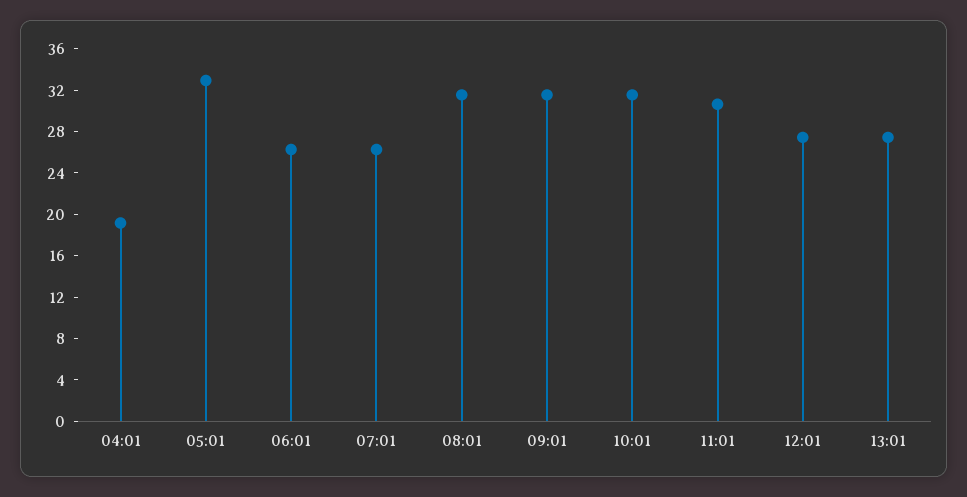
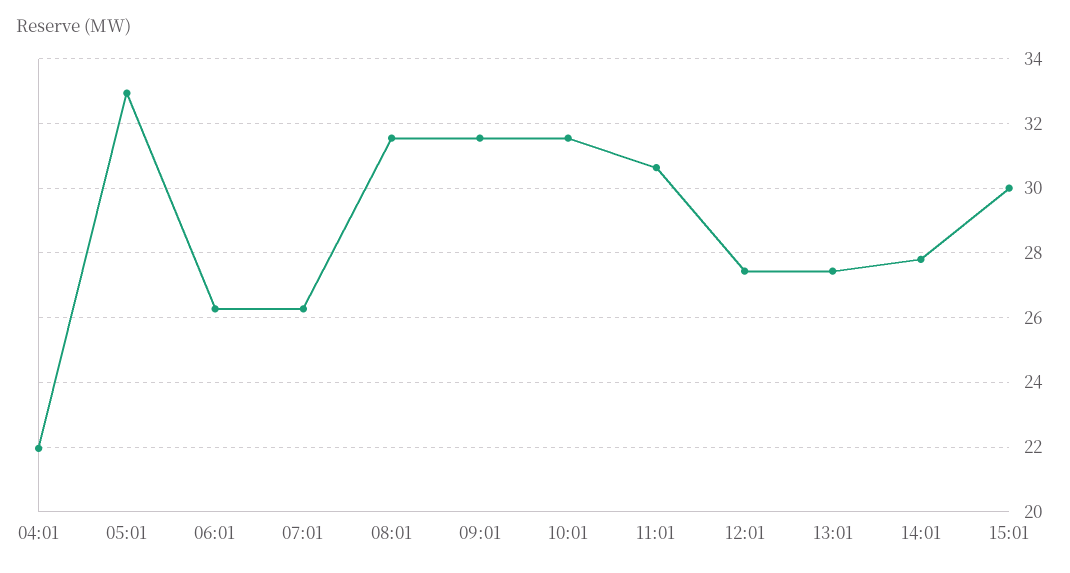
04:01: 19 -> 22
14:01: none -> 27.8
15:01: none -> 30

